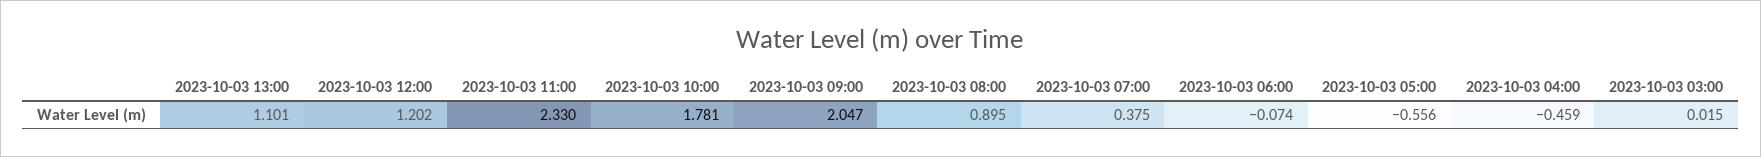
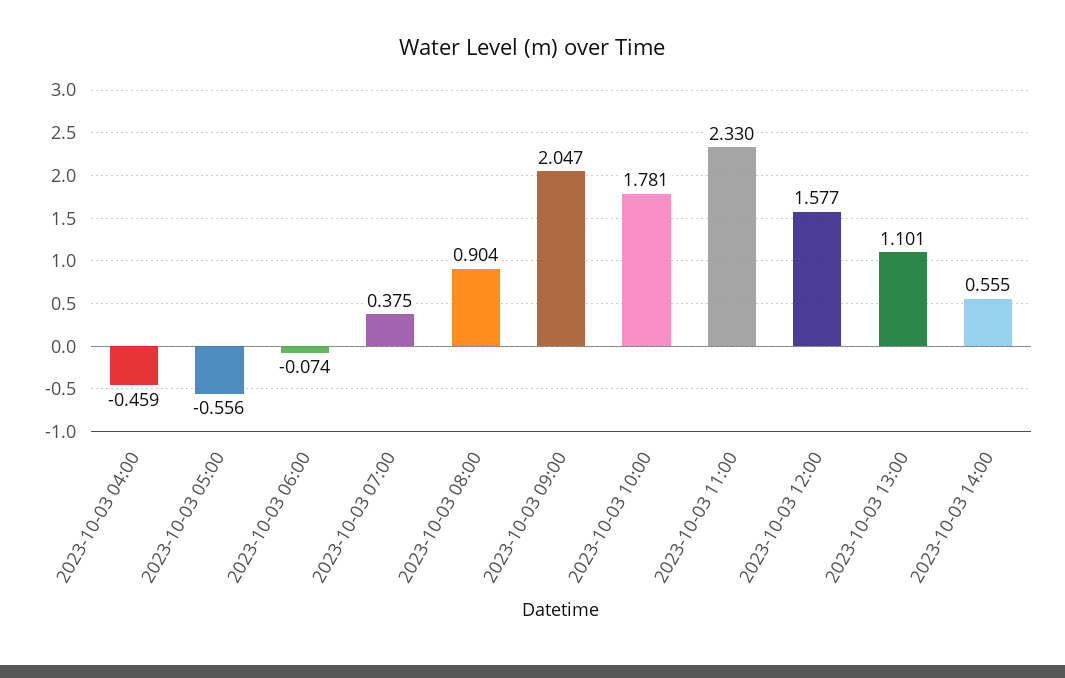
2023-10-03 12:00: 1.202 -> 1.577
2023-10-03 08:00: 0.895 -> 0.904
2023-10-03 03:00: 0.015 -> none
2023-10-03 14:00: none -> 0.555

